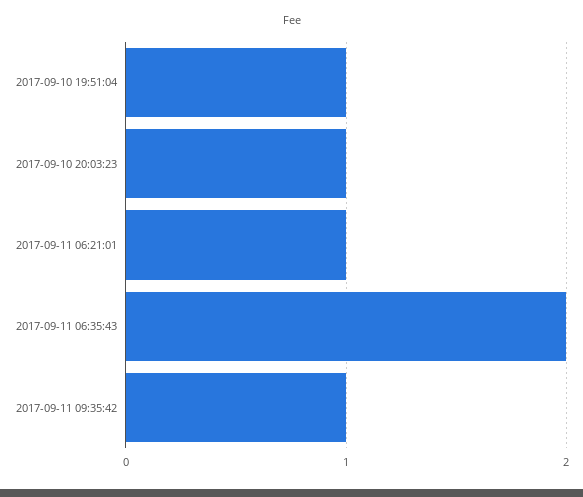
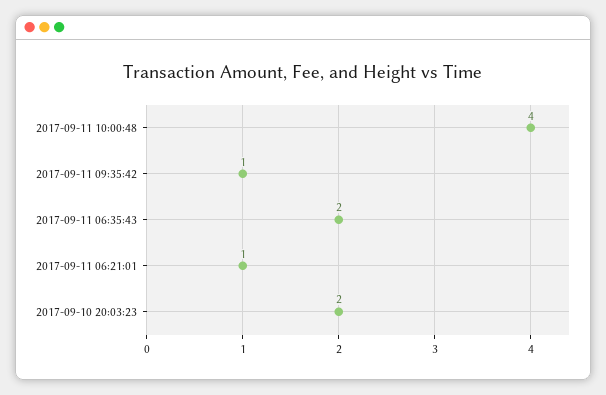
2017-09-10 19:51:04: 1 -> none
2017-09-10 20:03:23: 1 -> 2
2017-09-11 10:00:48: none -> 4

